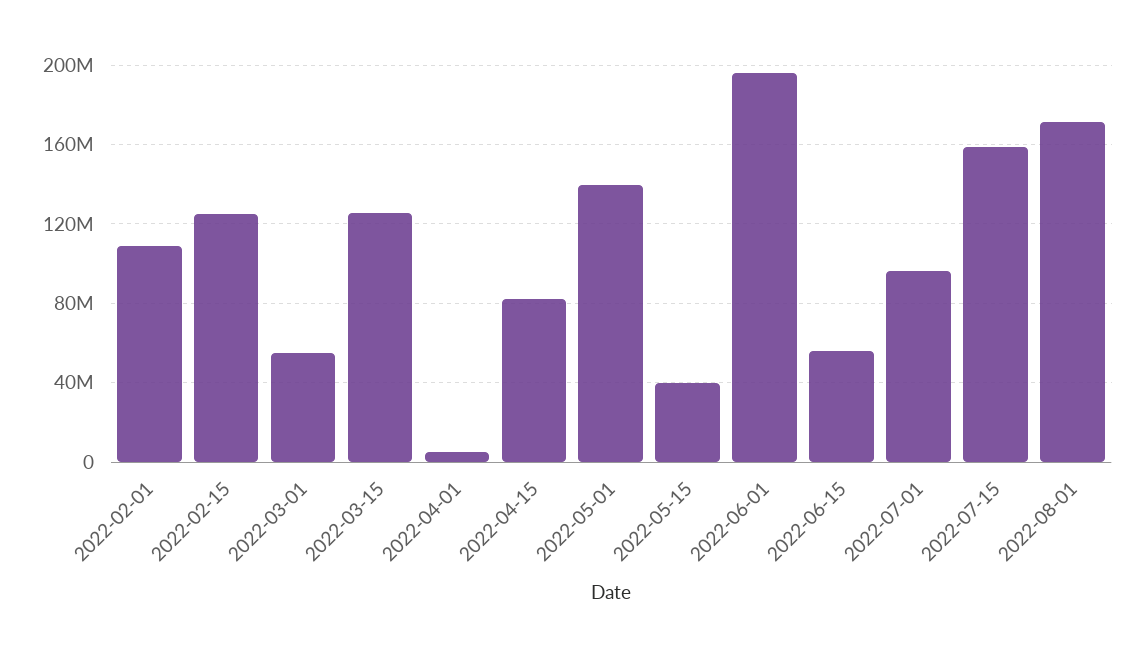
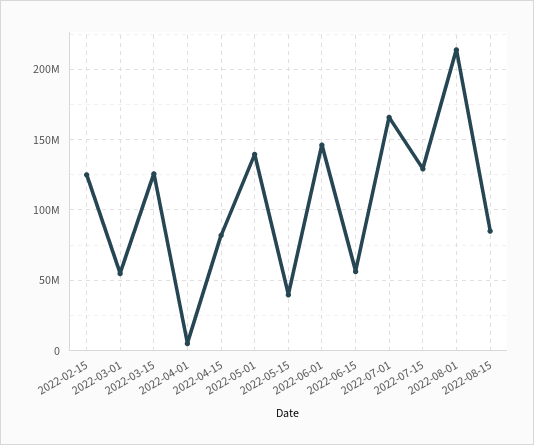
2022-02-01: 110000000 -> none
2022-06-01: 195000000 -> 145000000
2022-07-01: 95000000 -> 165000000
2022-07-15: 160000000 -> 130000000
2022-08-01: 170000000 -> 215000000
2022-08-15: none -> 85000000

